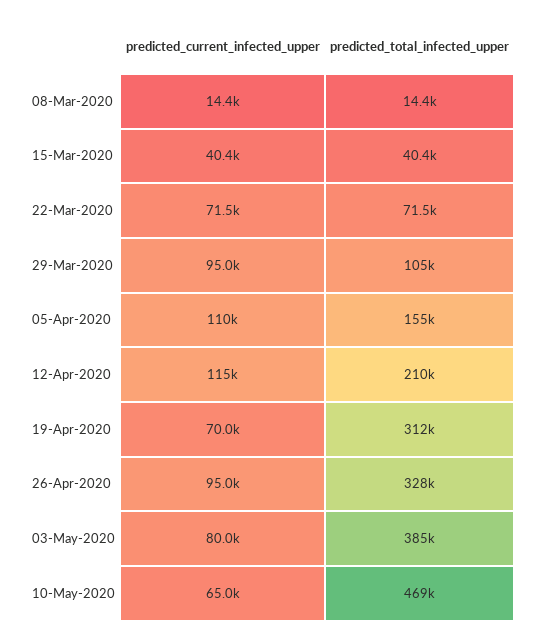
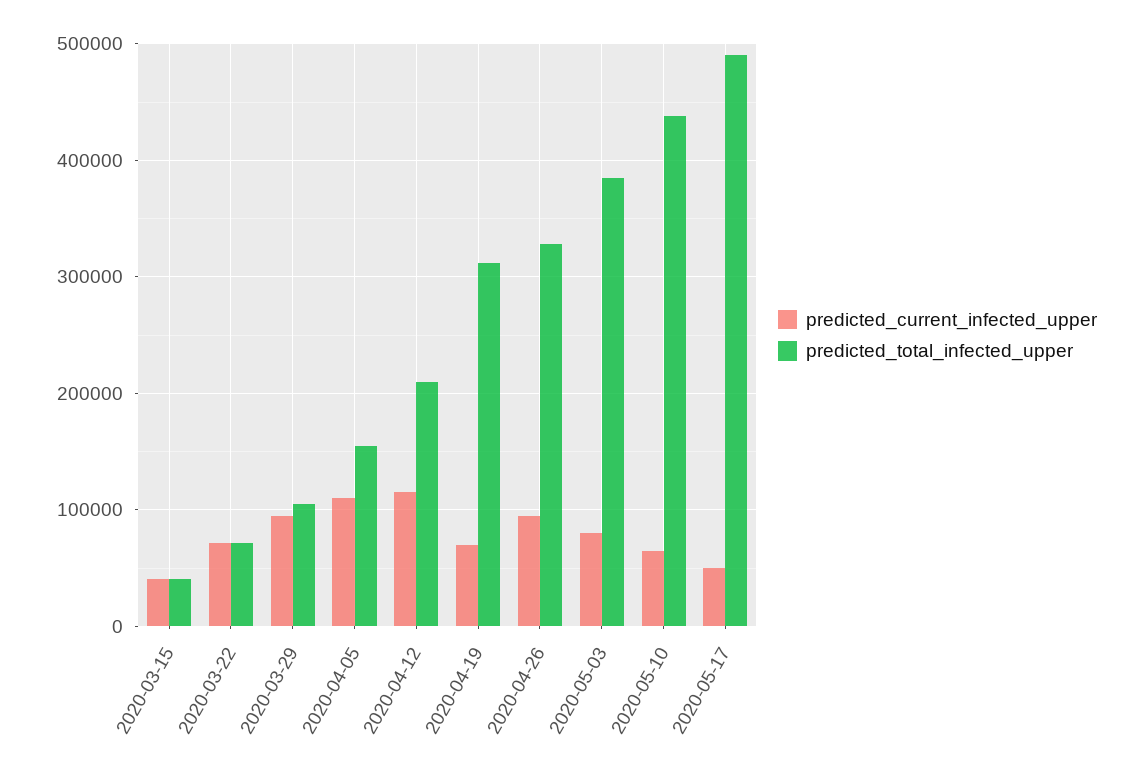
predicted_current_infected_upper, 08-Mar-2020: 14400 -> none
predicted_total_infected_upper, 08-Mar-2020: 14400 -> none
predicted_total_infected_upper, 10-May-2020: 469000 -> 440000
predicted_current_infected_upper, 2020-05-17: none -> 50000
predicted_total_infected_upper, 2020-05-17: none -> 490000

